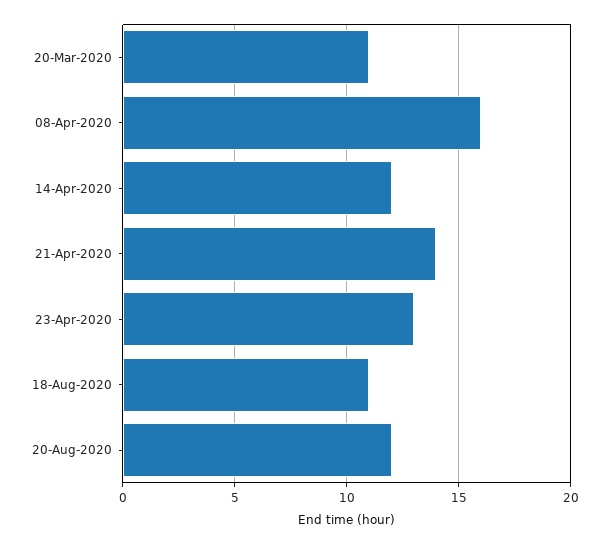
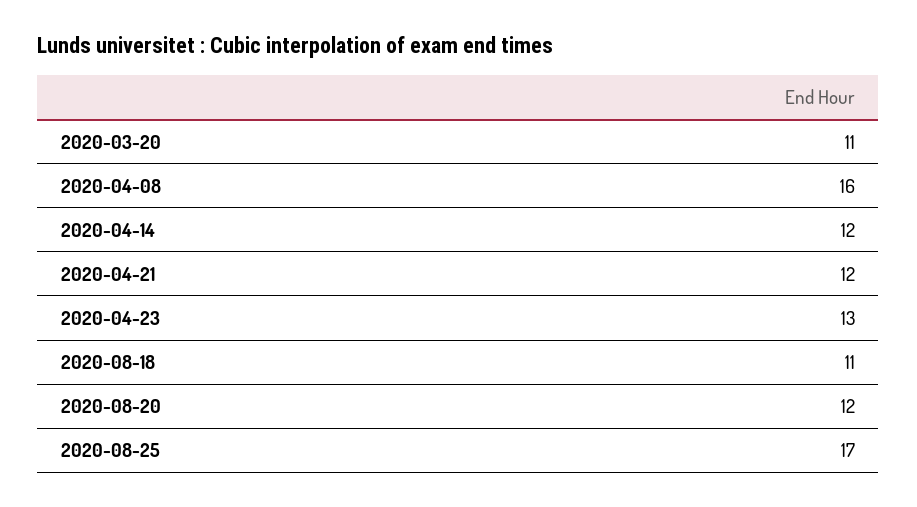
21-Apr-2020: 14 -> 12
2020-08-25: none -> 17

